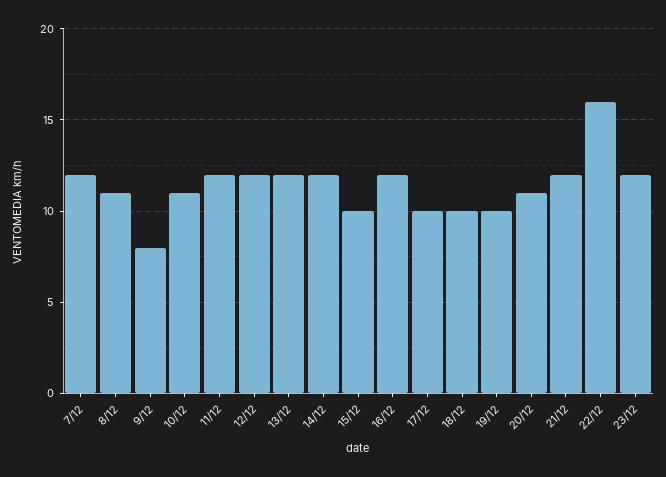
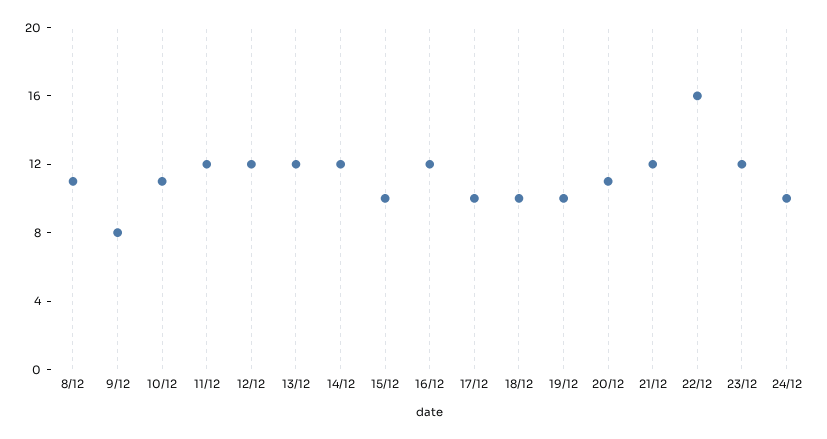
7/12: 12 -> none
24/12: none -> 10

